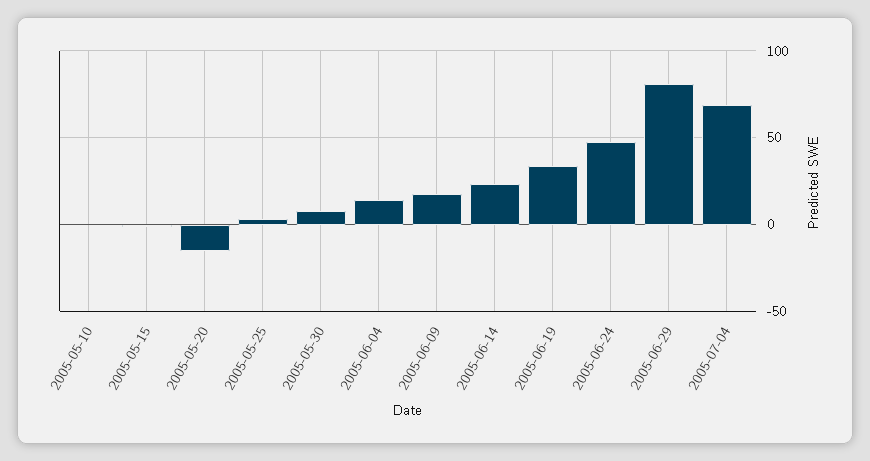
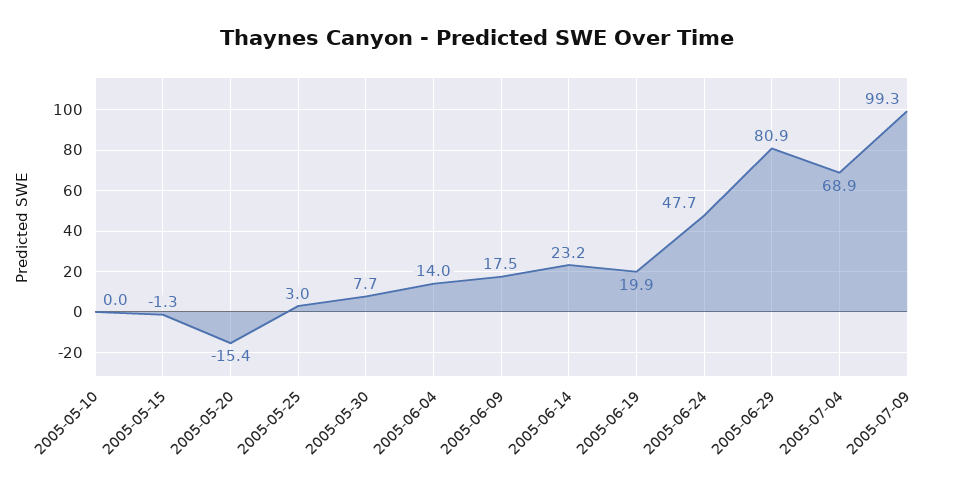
2005-06-19: 35 -> 19.9
2005-07-09: none -> 99.3

